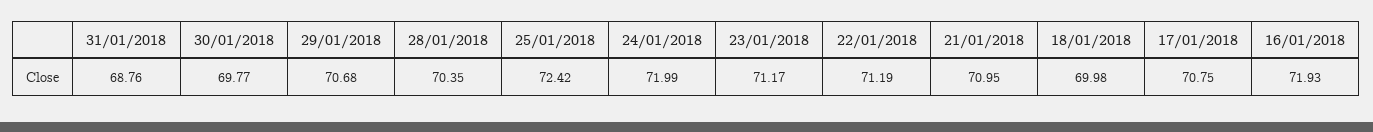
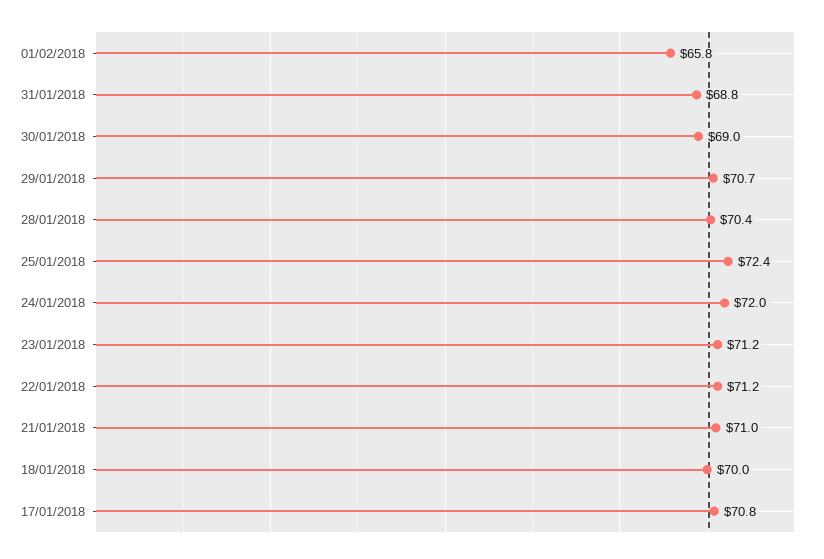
30/01/2018: 69.77 -> 69
16/01/2018: 71.93 -> none
01/02/2018: none -> 65.8

